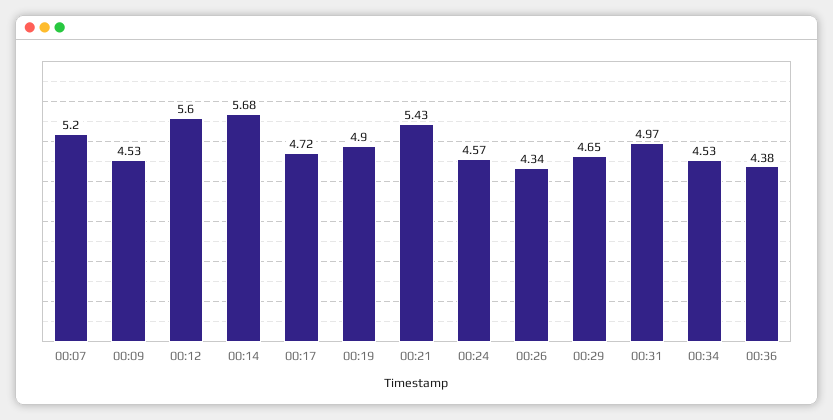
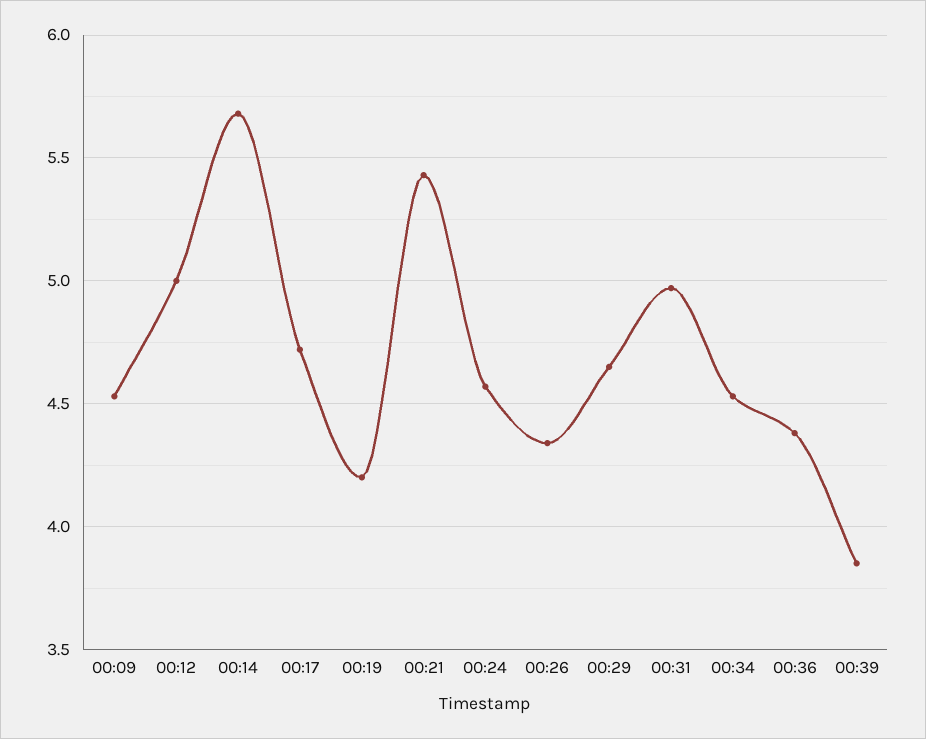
00:07: 5.2 -> none
00:12: 5.6 -> 5
00:19: 4.9 -> 4.2
00:39: none -> 3.85

